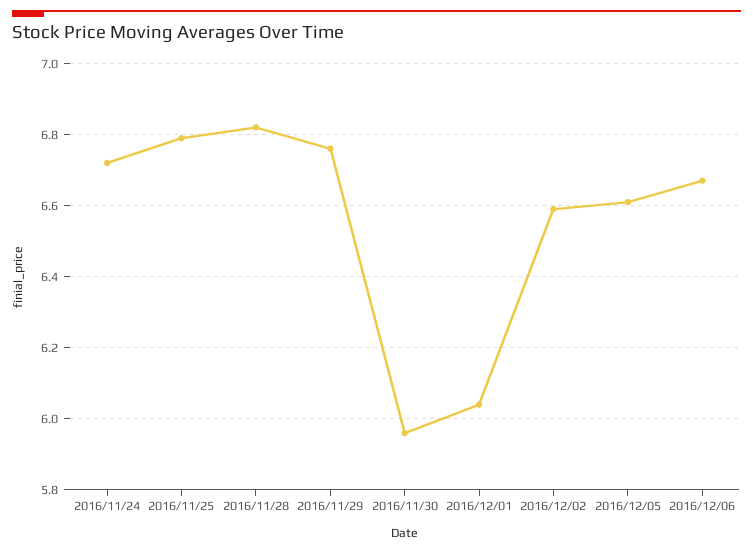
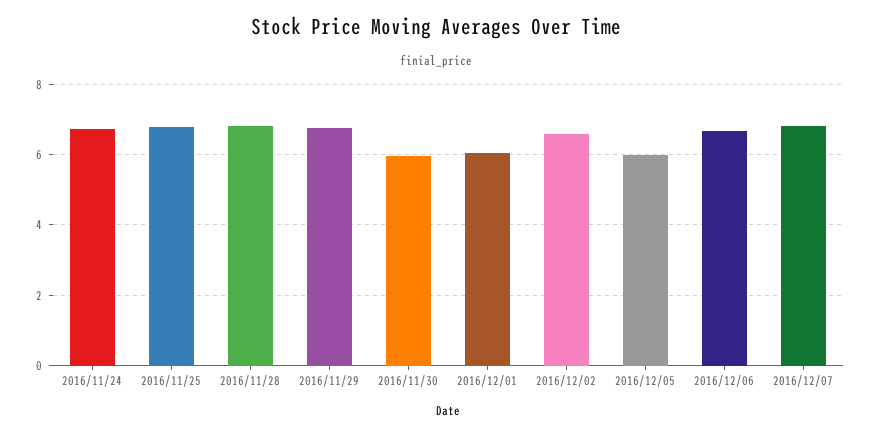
2016/12/05: 6.6 -> 6
2016/12/07: none -> 6.8

